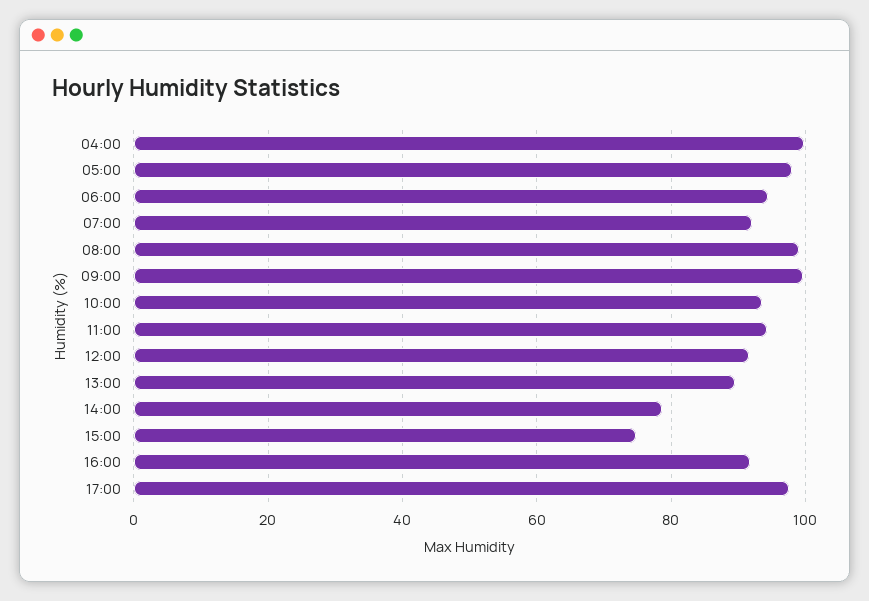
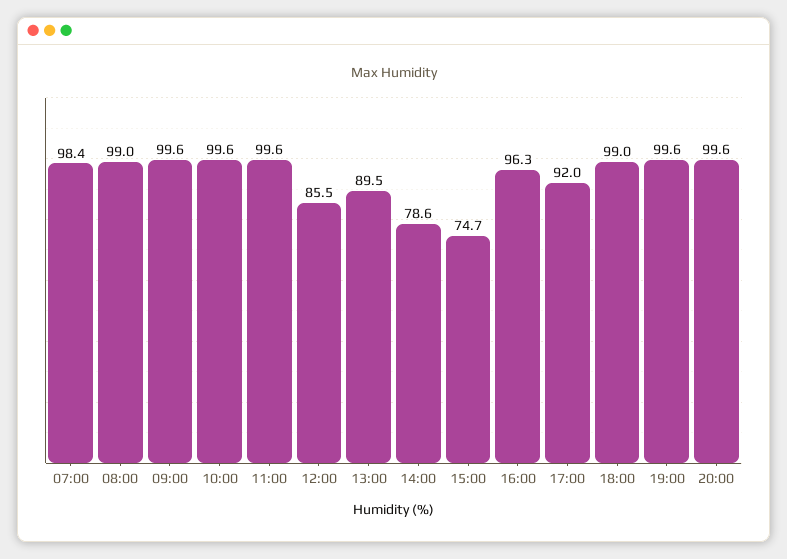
04:00: 100 -> none
05:00: 98 -> none
06:00: 94 -> none
07:00: 92 -> 98.4
10:00: 94 -> 99.6
11:00: 94 -> 99.6
12:00: 92 -> 85.5
16:00: 92 -> 96.3
17:00: 98 -> 92
18:00: none -> 99
19:00: none -> 99.6
20:00: none -> 99.6

